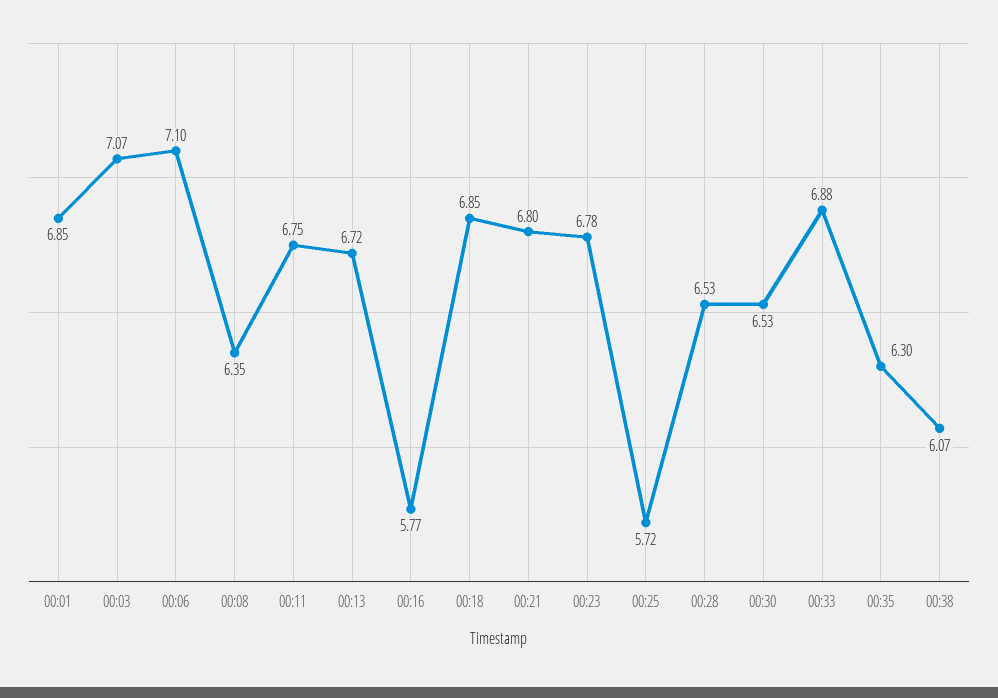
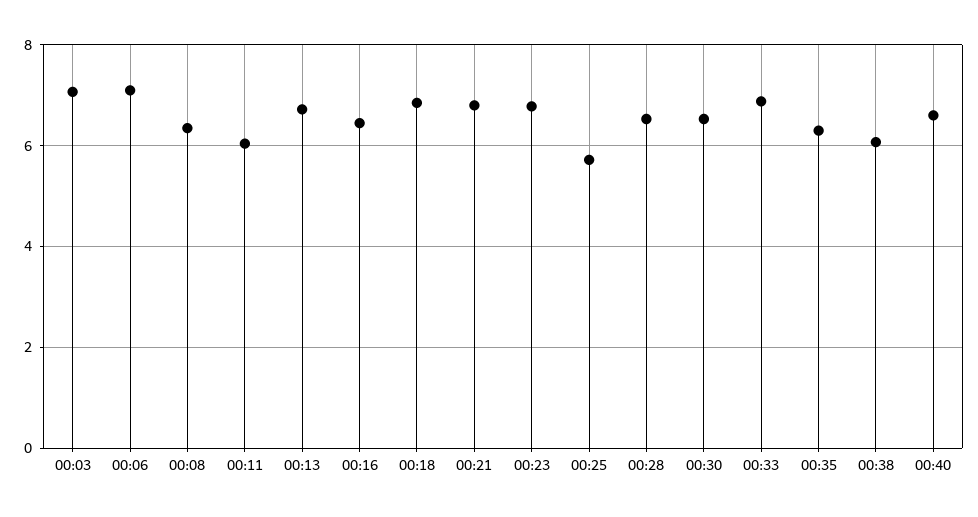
00:01: 6.85 -> none
00:11: 6.75 -> 6
00:16: 5.77 -> 6.4
00:40: none -> 6.6

